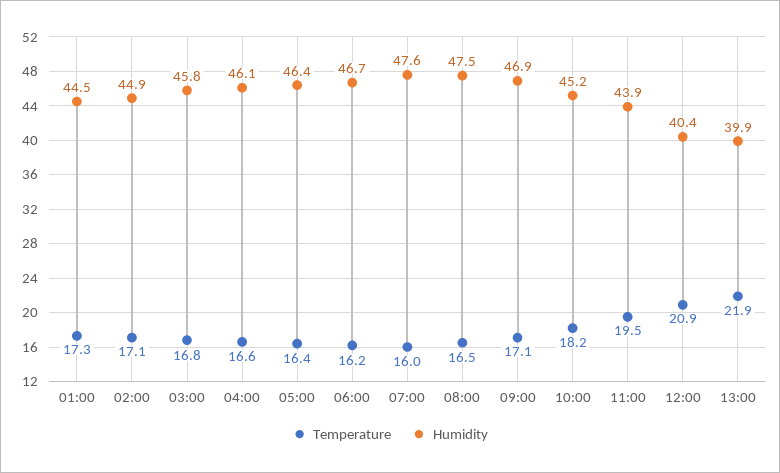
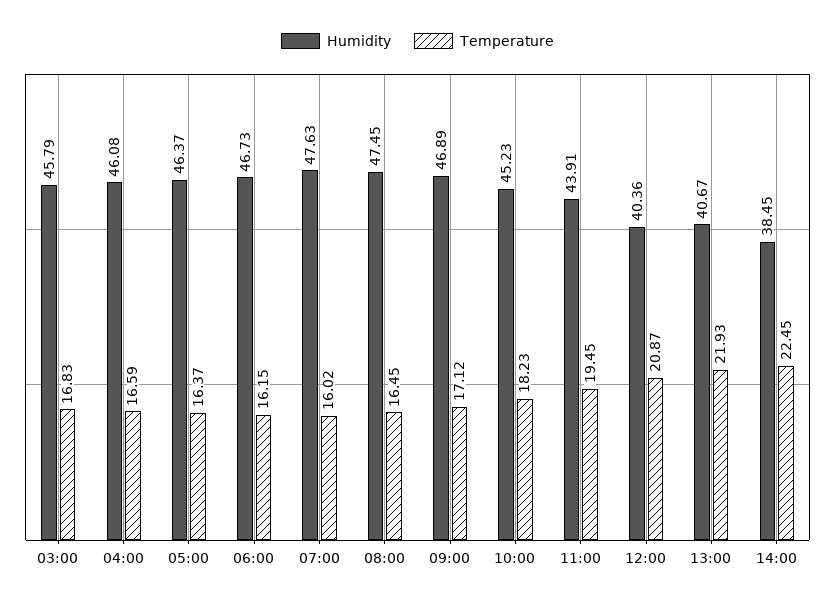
Temperature, 01:00: 17.3 -> none
Humidity, 01:00: 44.5 -> none
Temperature, 02:00: 17.1 -> none
Humidity, 02:00: 44.9 -> none
Humidity, 13:00: 39.9 -> 40.67
Humidity, 14:00: none -> 38.45
Temperature, 14:00: none -> 22.45

